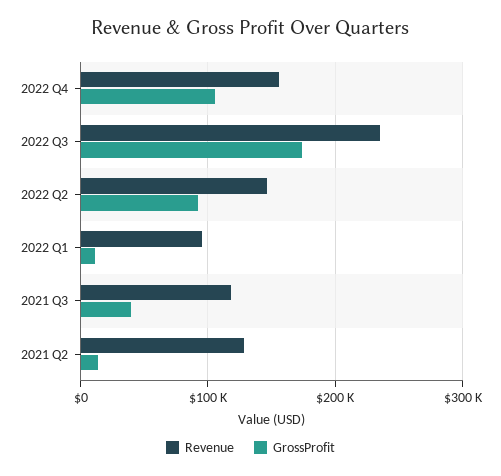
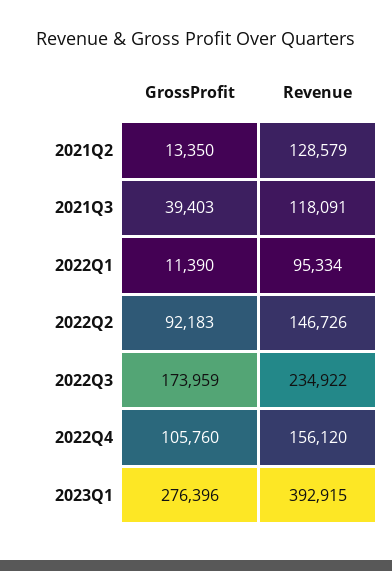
GrossProfit, 2023Q1: none -> 276396
Revenue, 2023Q1: none -> 392915

